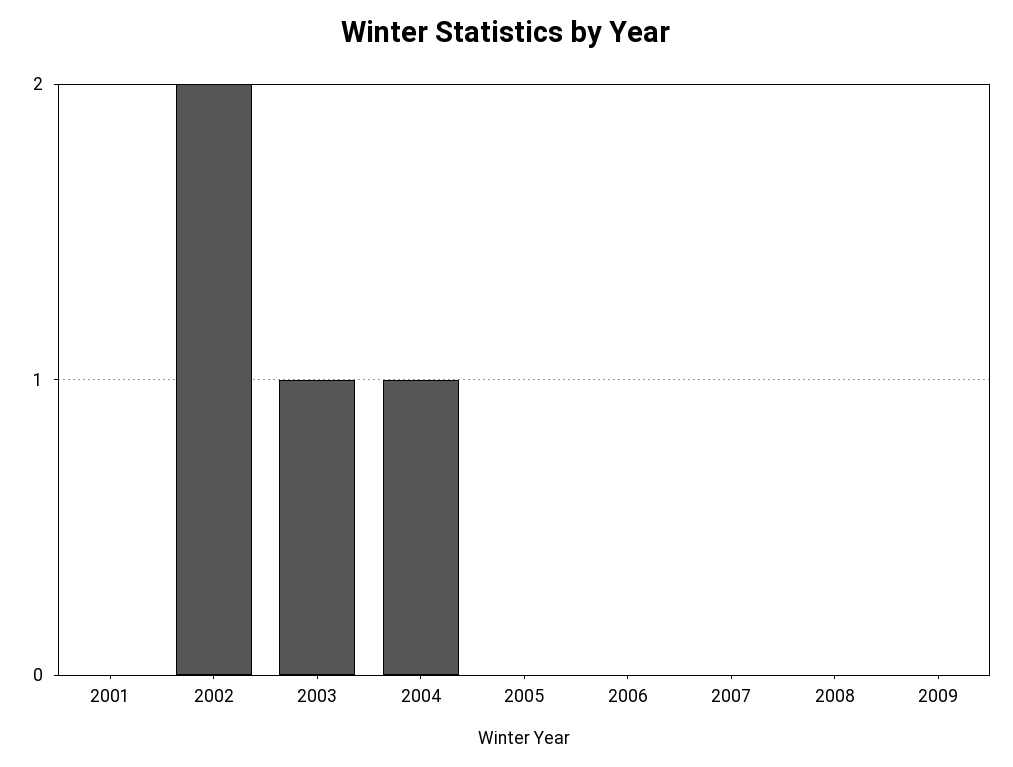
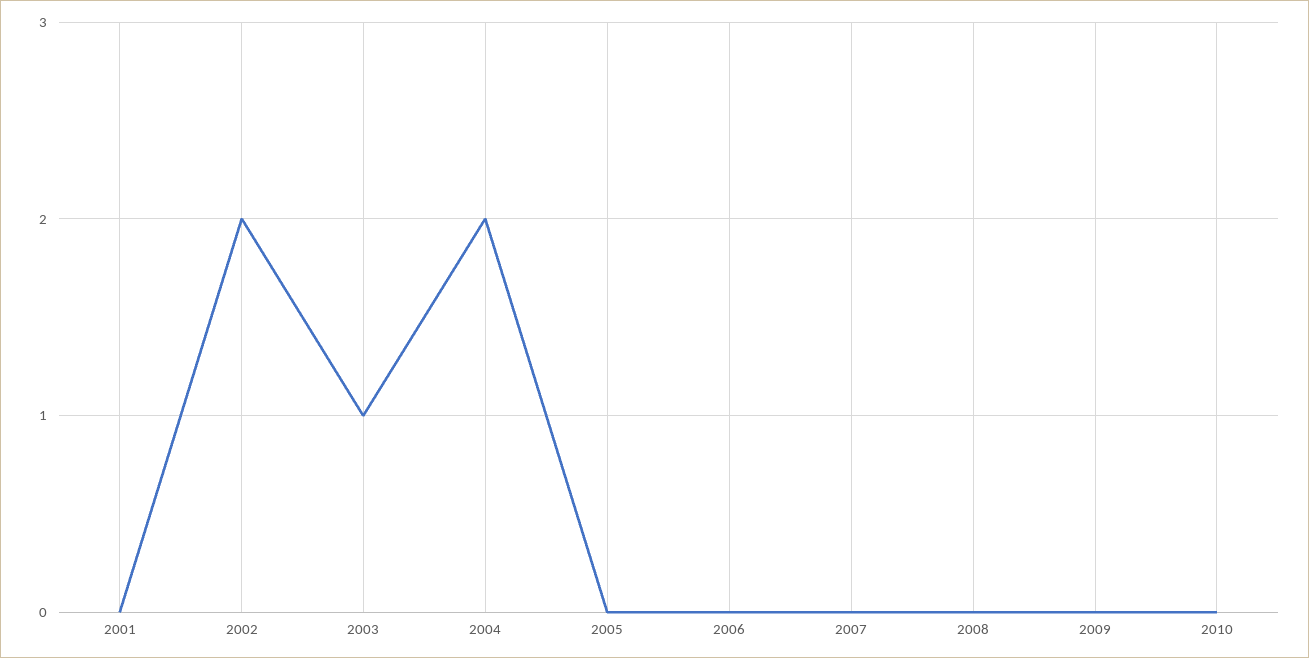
2004: 1 -> 2
2010: none -> 0

